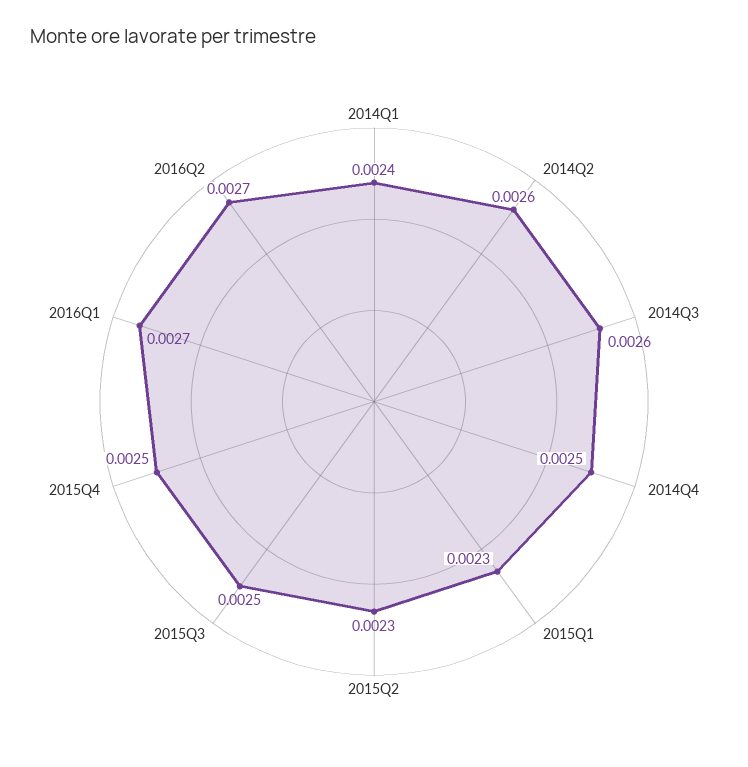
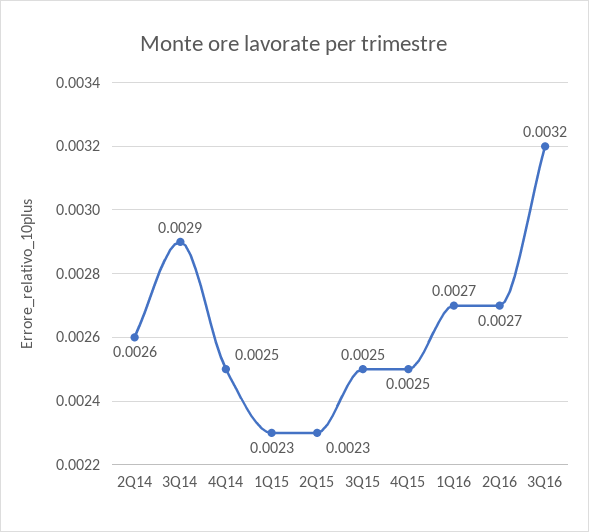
2014Q1: 0.0024 -> none
2014Q3: 0.0026 -> 0.0029
3Q16: none -> 0.0032

